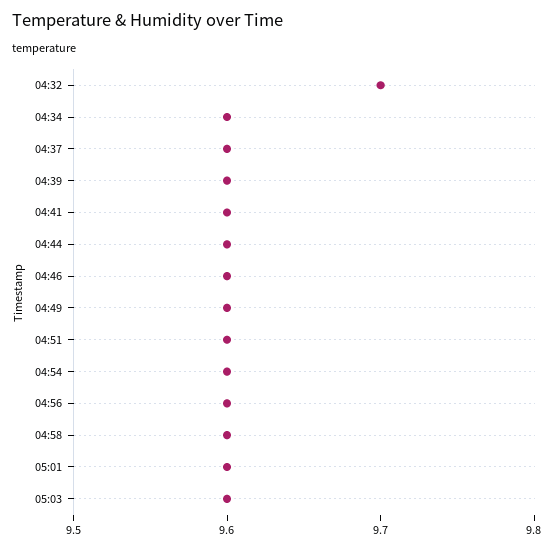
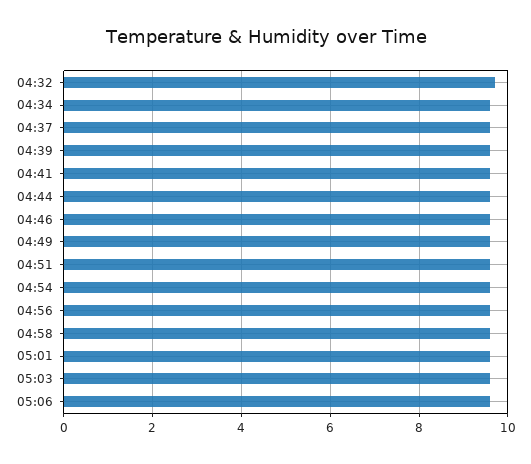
05:06: none -> 9.5

